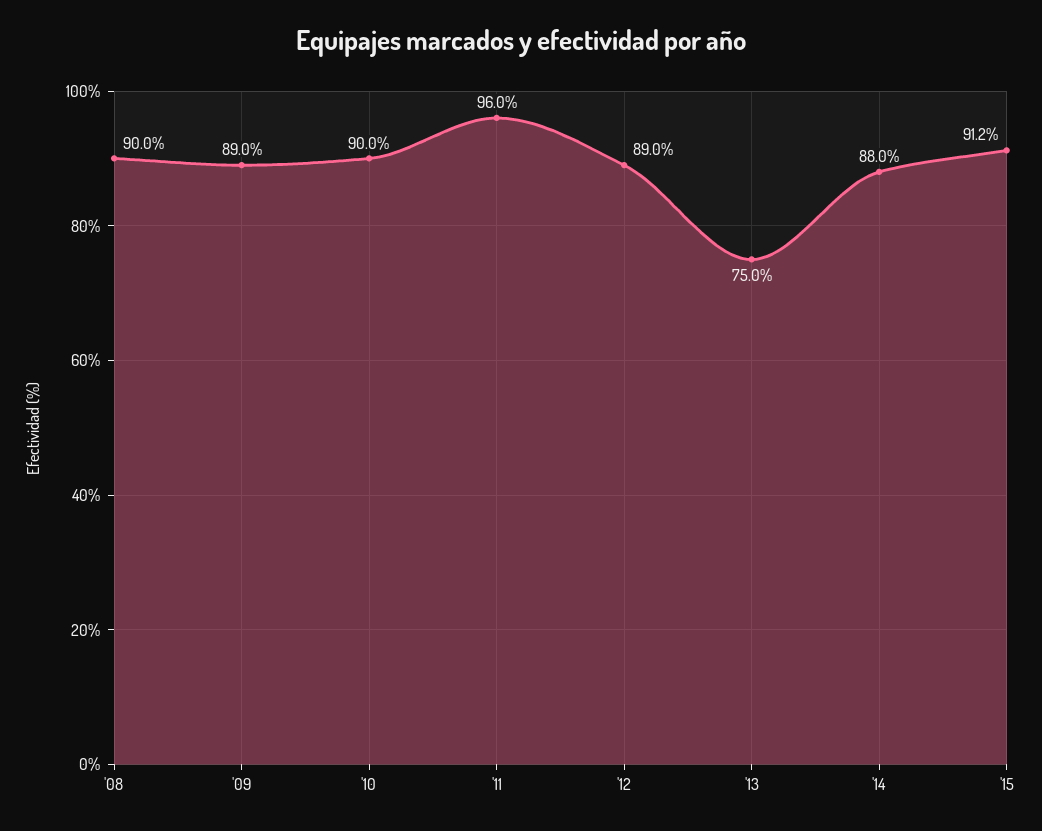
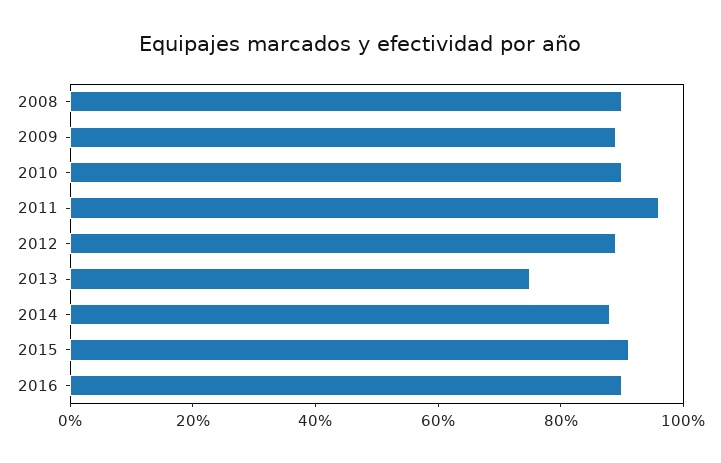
2016: none -> 90

